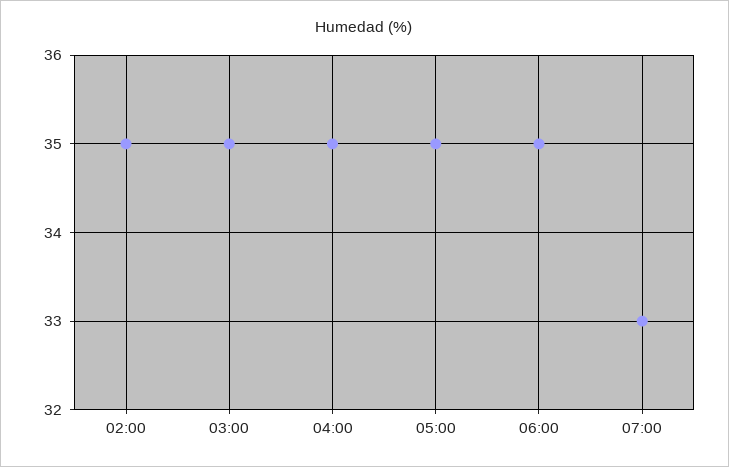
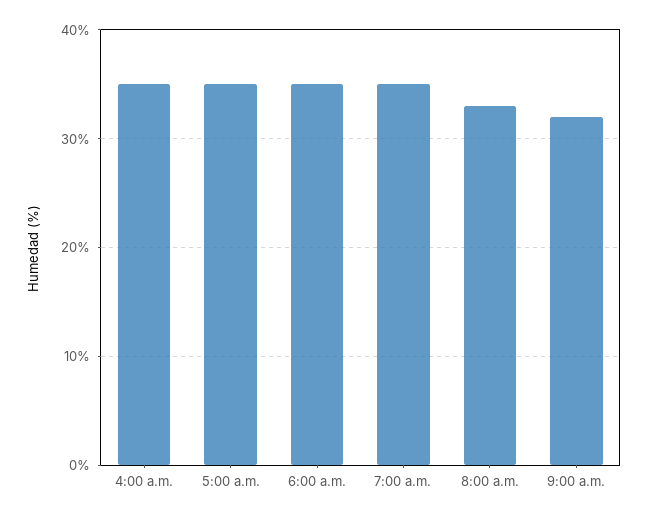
02:00: 35 -> none
03:00: 35 -> none
07:00: 33 -> 35
8:00 a.m.: none -> 33
9:00 a.m.: none -> 32

